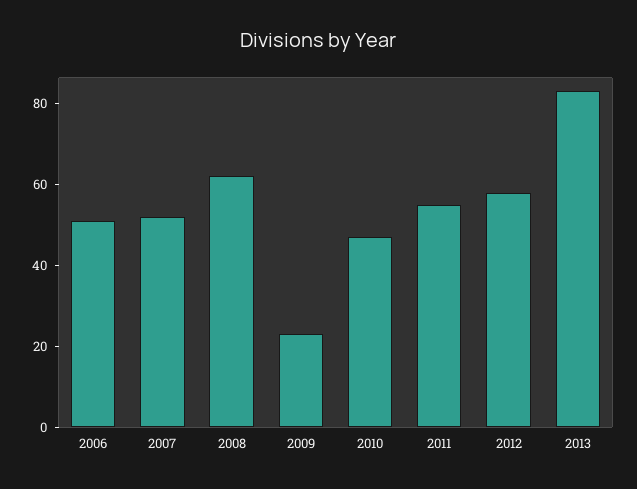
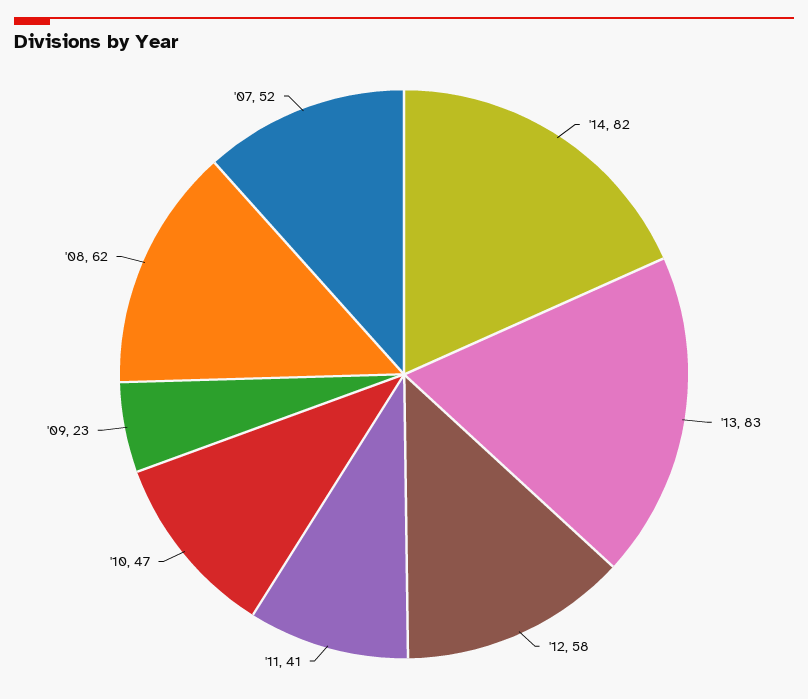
2006: 50 -> none
2011: 55 -> 41
'14: none -> 82

